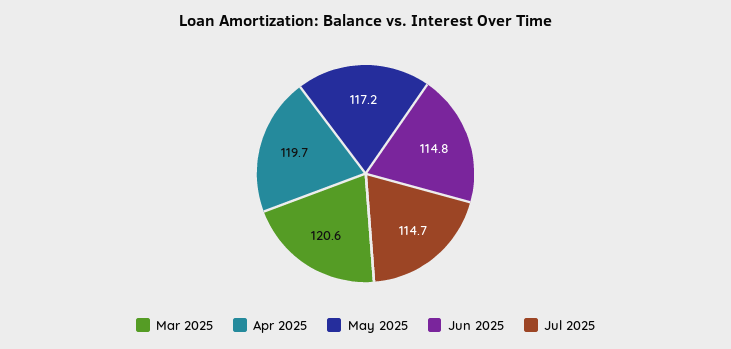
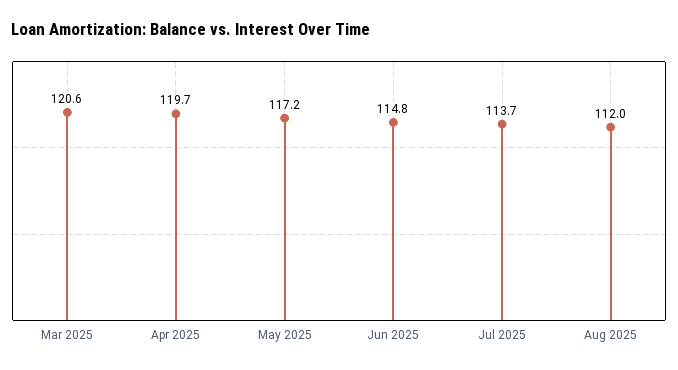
Jul 2025: 114.7 -> 113.7
Aug 2025: none -> 112

